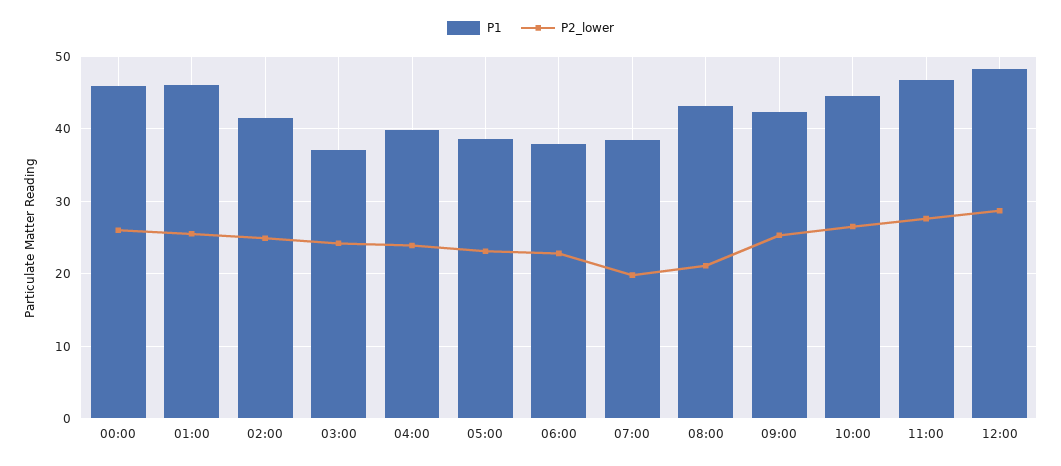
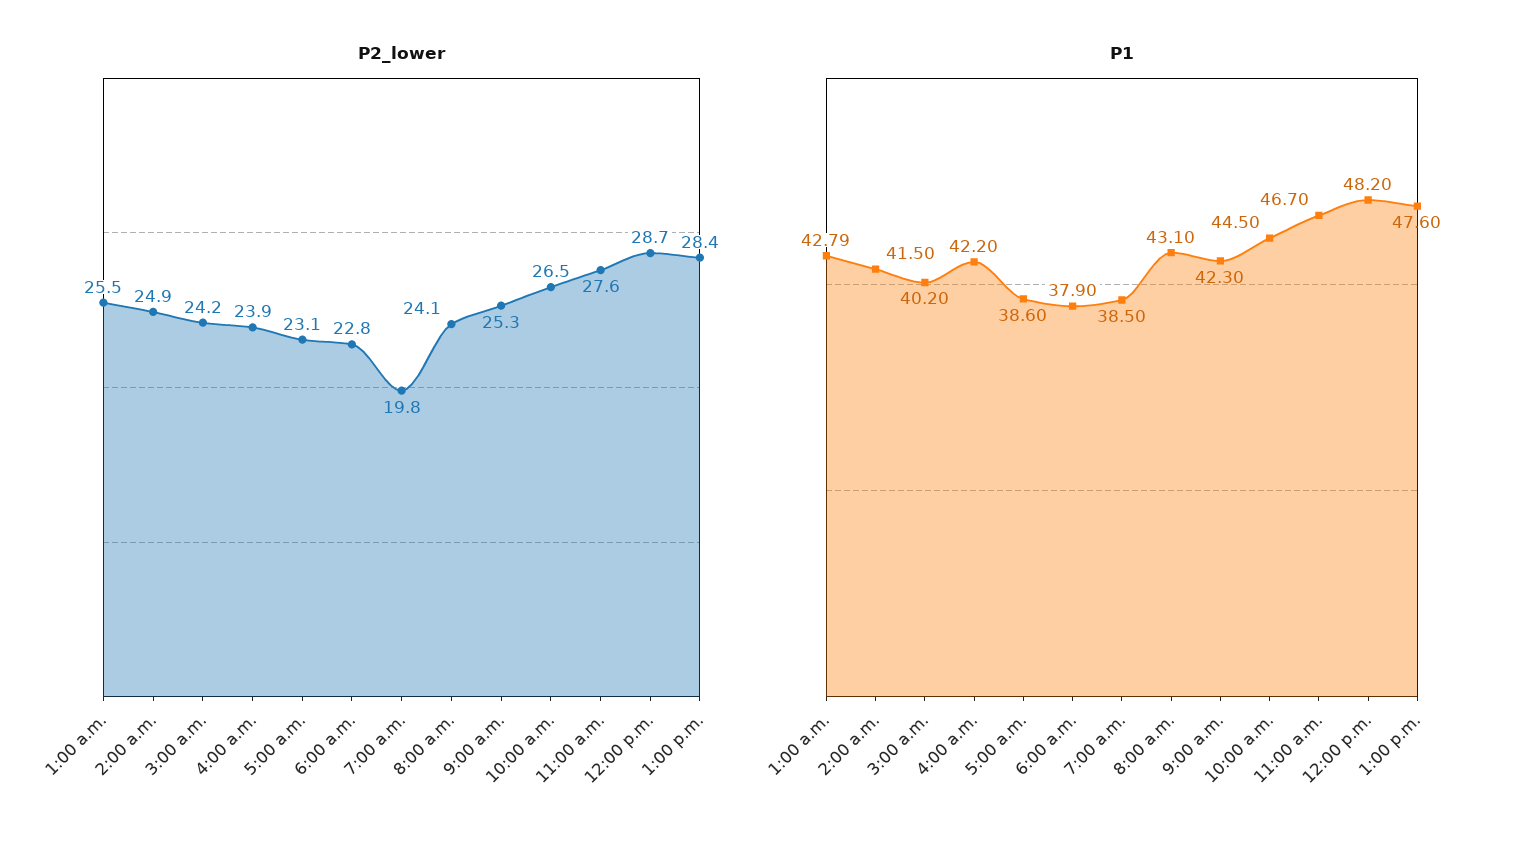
P1, 00:00: 46 -> none
P2_lower, 00:00: 26 -> none
P1, 01:00: 46 -> 42.79
P1, 03:00: 37 -> 40.2
P1, 04:00: 40 -> 42.2
P2_lower, 08:00: 21 -> 24.1
P2_lower, 1:00 p.m.: none -> 28.4
P1, 1:00 p.m.: none -> 47.6

